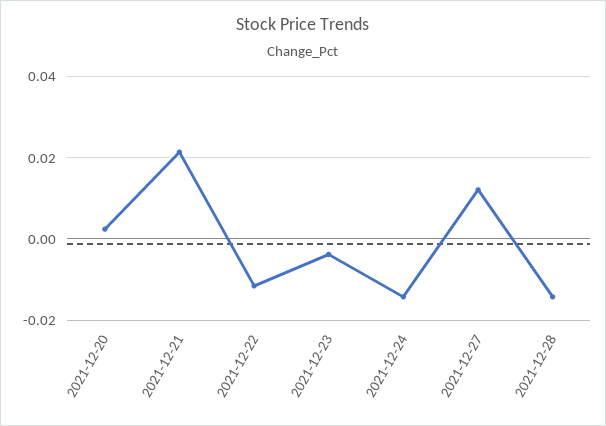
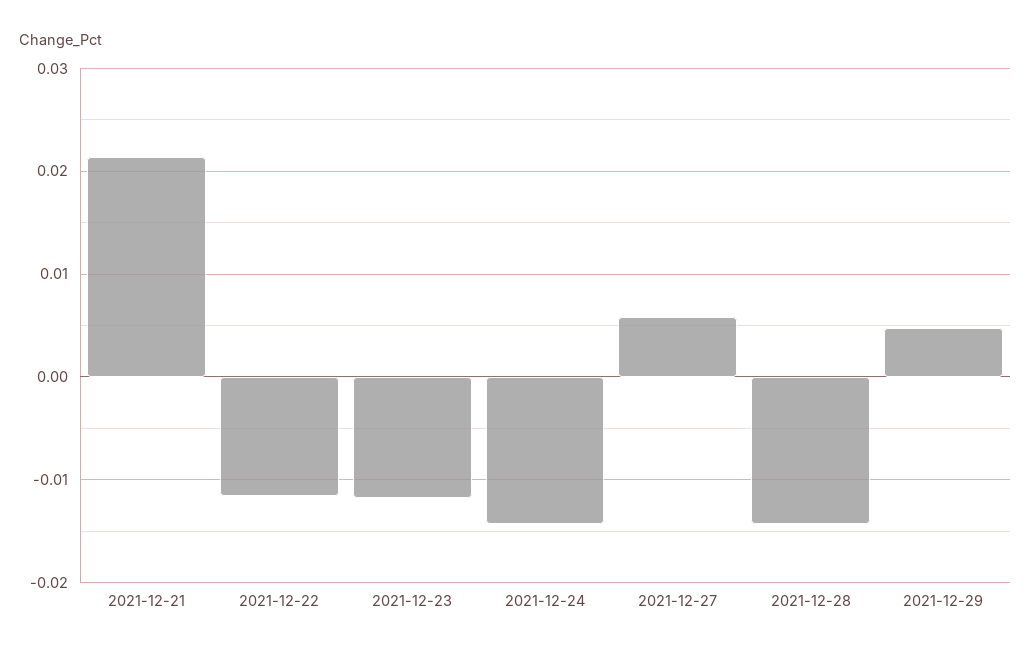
2021-12-20: 0.002 -> none
2021-12-23: -0.004 -> -0.012
2021-12-27: 0.012 -> 0.006
2021-12-29: none -> 0.005

